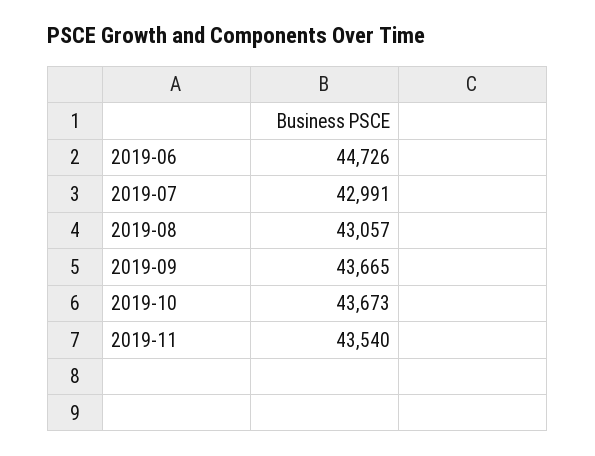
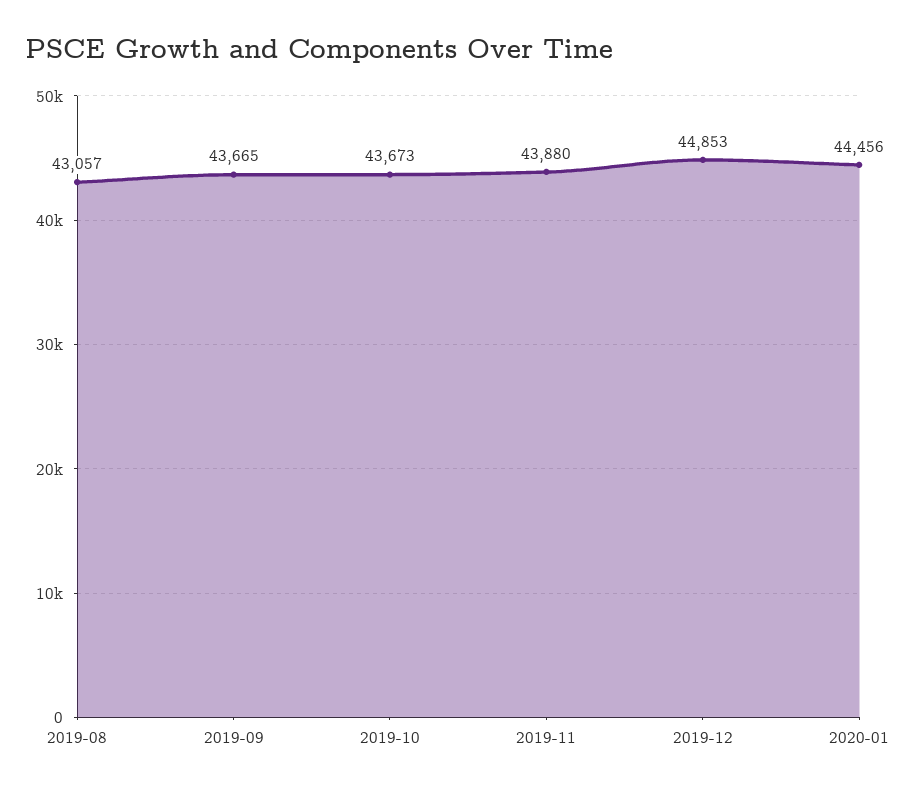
2019-06: 44726 -> none
2019-07: 42991 -> none
2019-11: 43540 -> 43880
2019-12: none -> 44853
2020-01: none -> 44456

